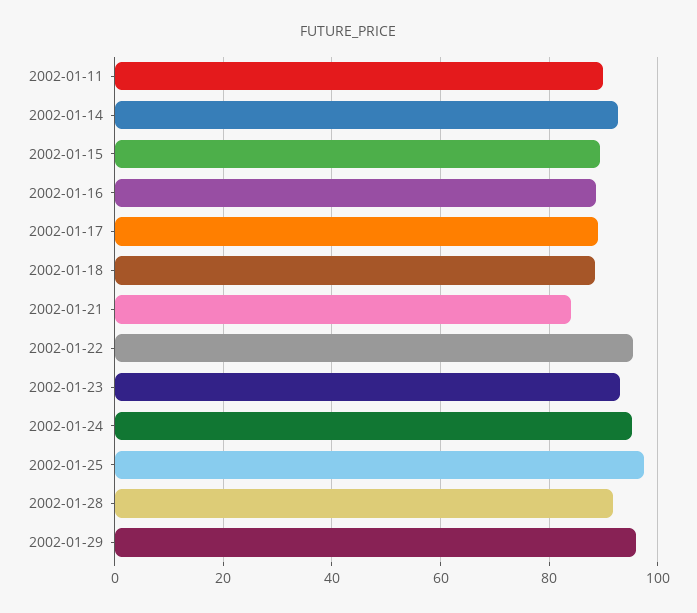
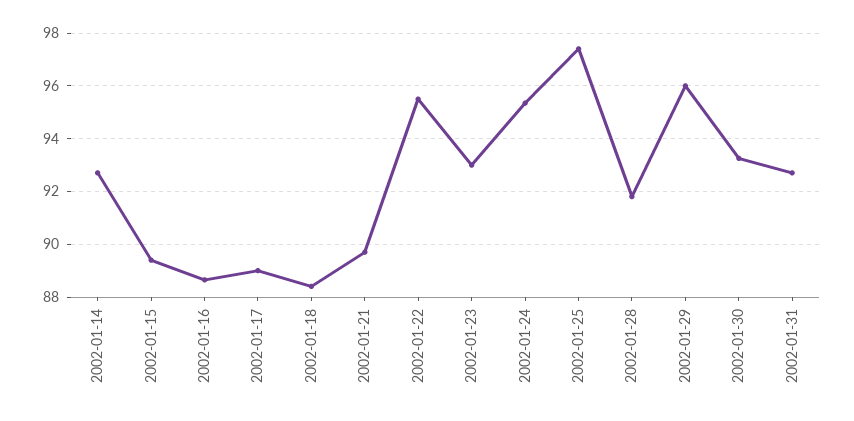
2002-01-11: 90 -> none
2002-01-21: 84 -> 89.75
2002-01-30: none -> 93.25
2002-01-31: none -> 92.75

